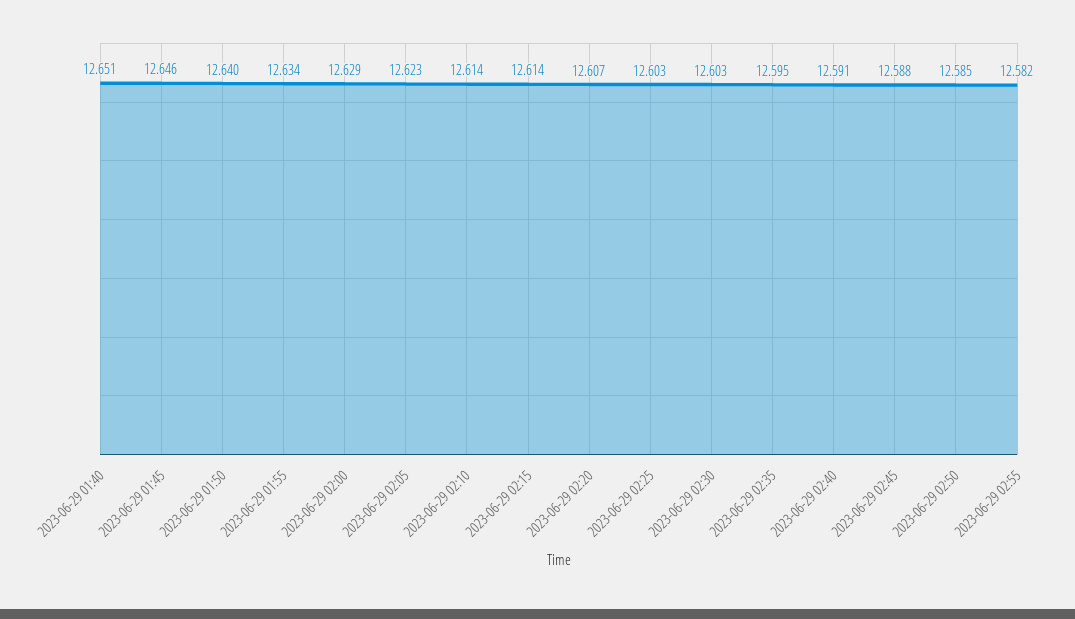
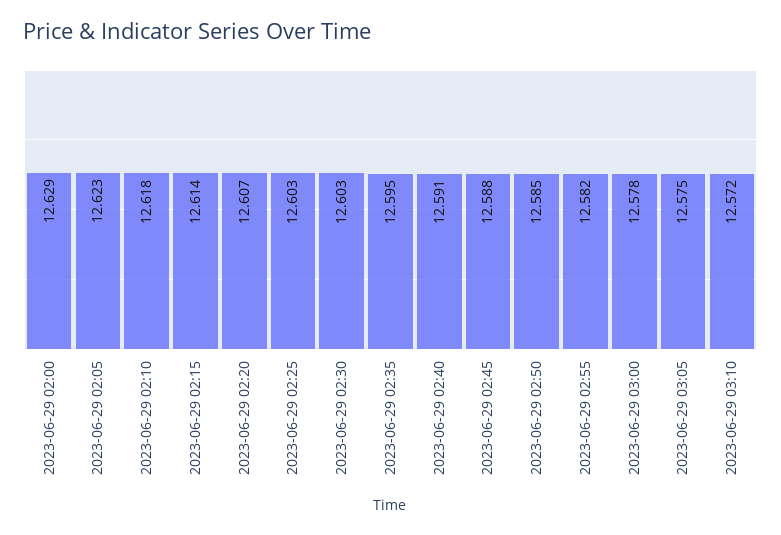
2023-06-29 01:40: 12.651 -> none
2023-06-29 01:45: 12.646 -> none
2023-06-29 01:50: 12.64 -> none
2023-06-29 01:55: 12.634 -> none
2023-06-29 02:10: 12.614 -> 12.618
2023-06-29 03:00: none -> 12.578
2023-06-29 03:05: none -> 12.575
2023-06-29 03:10: none -> 12.572

